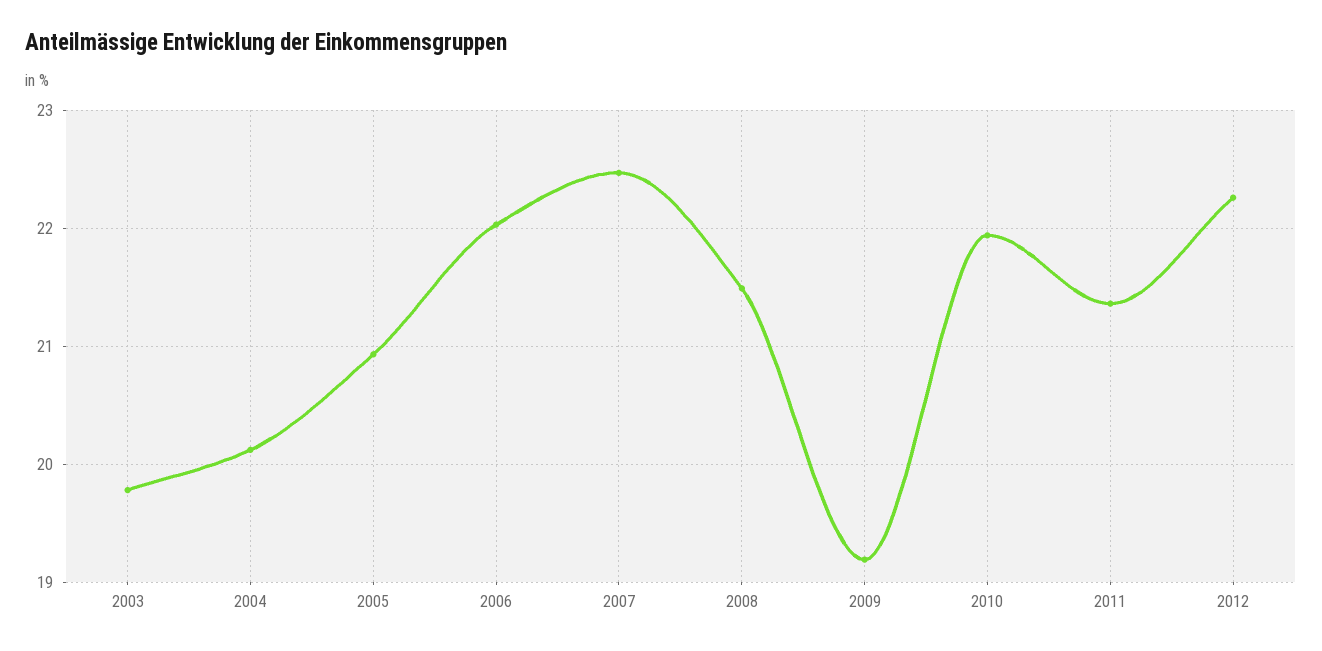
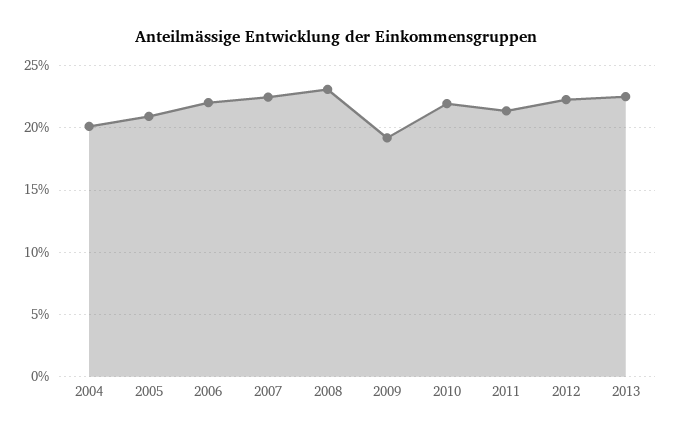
2003: 19.8 -> none
2008: 21.5 -> 23
2013: none -> 22.5

